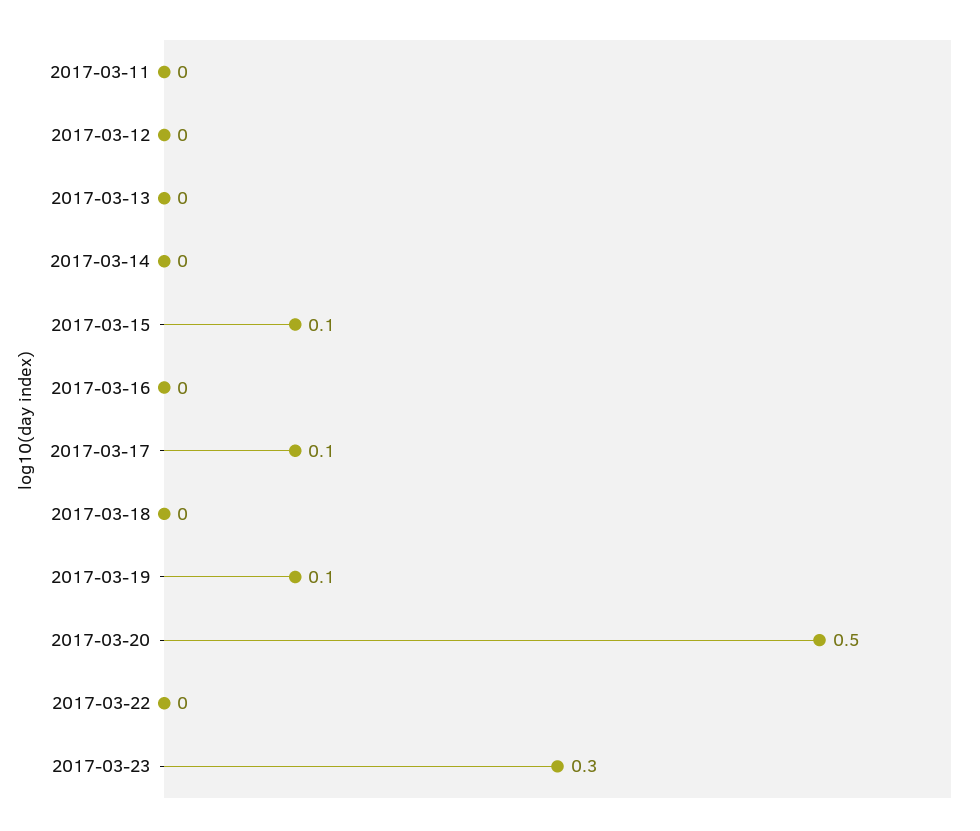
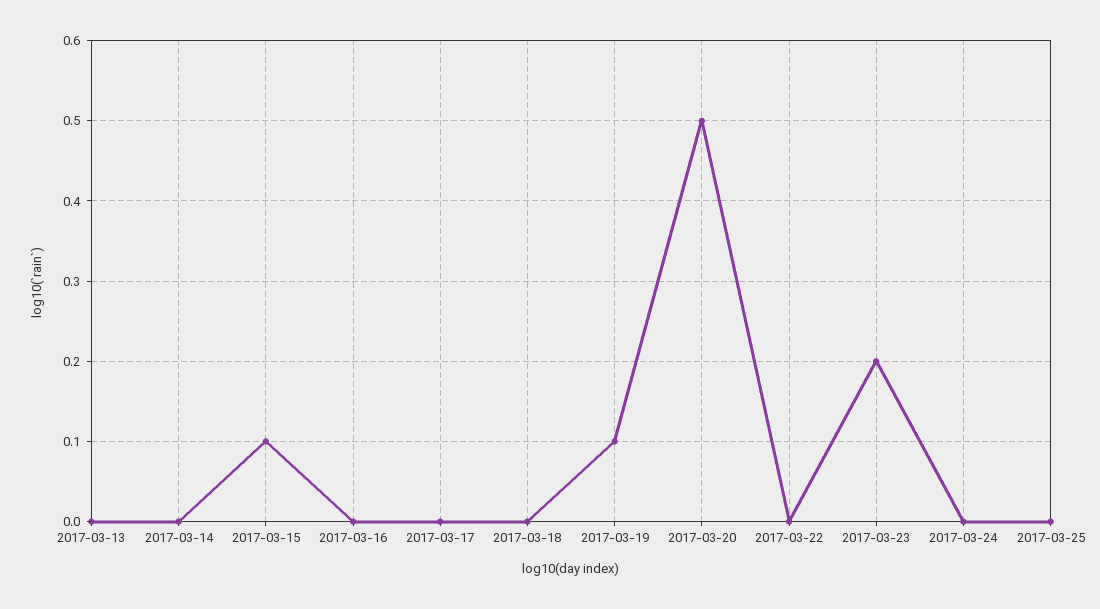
2017-03-11: 0 -> none
2017-03-12: 0 -> none
2017-03-17: 0.1 -> 0
2017-03-23: 0.3 -> 0.2
2017-03-24: none -> 0
2017-03-25: none -> 0

